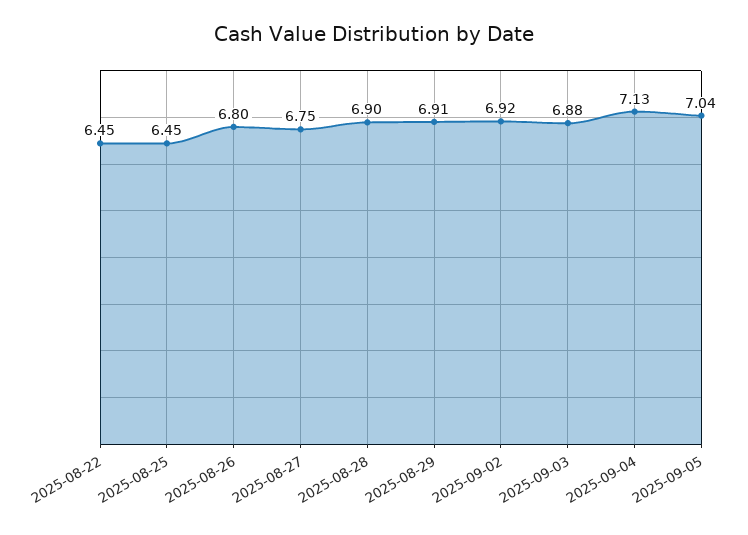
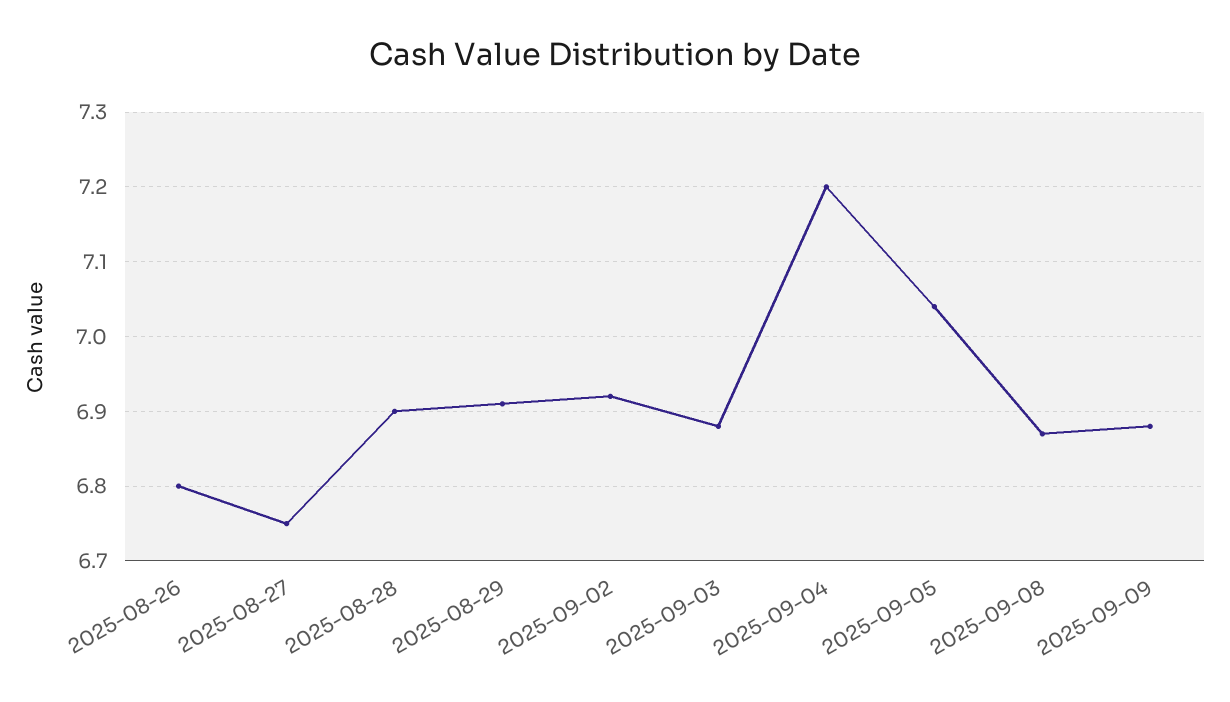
2025-08-22: 6.45 -> none
2025-08-25: 6.45 -> none
2025-09-04: 7.13 -> 7.2
2025-09-08: none -> 6.87
2025-09-09: none -> 6.88

